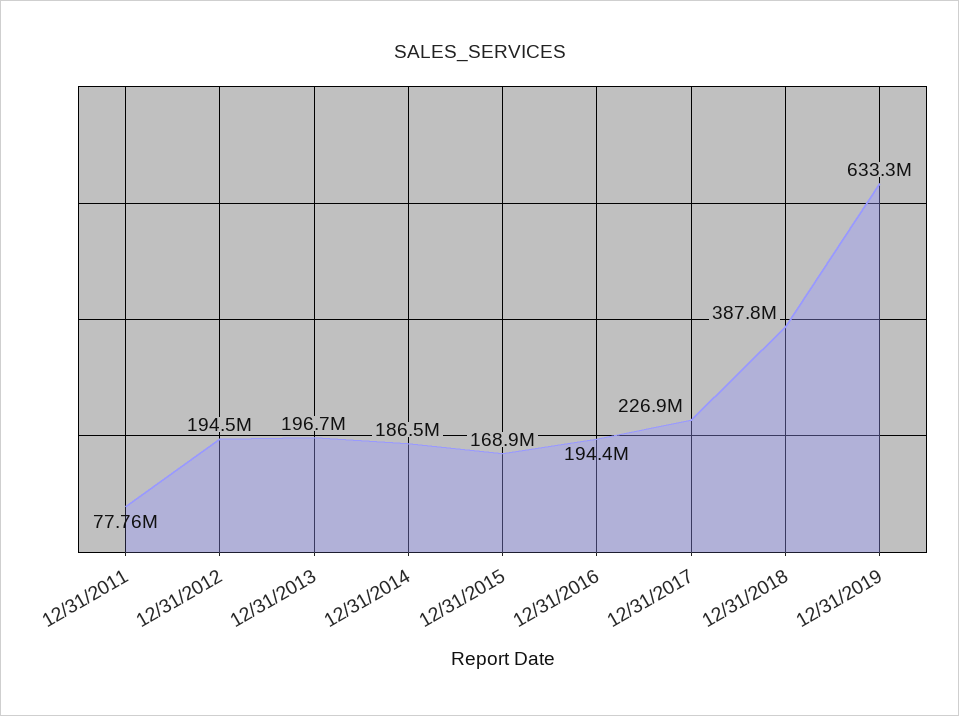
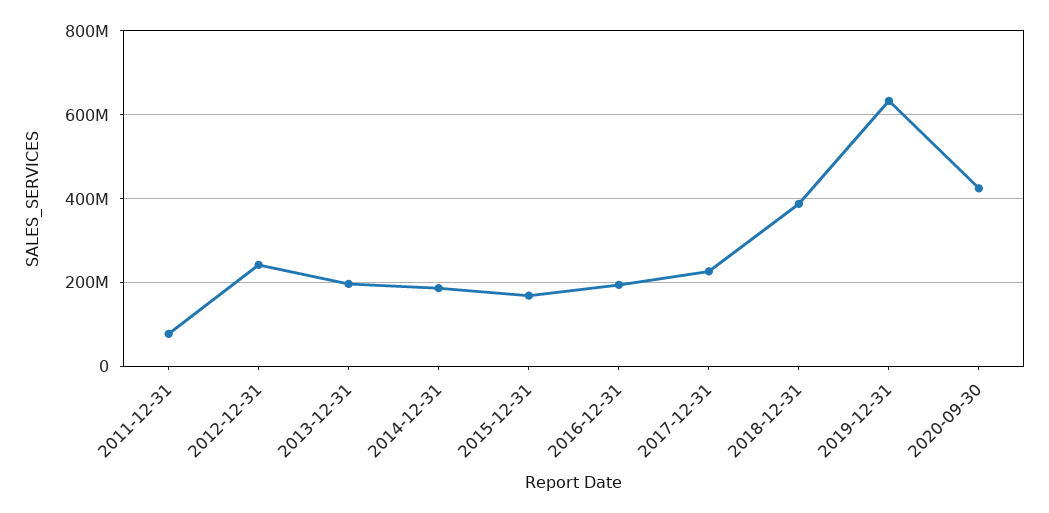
12/31/2012: 194500000 -> 240000000
2020-09-30: none -> 420000000

